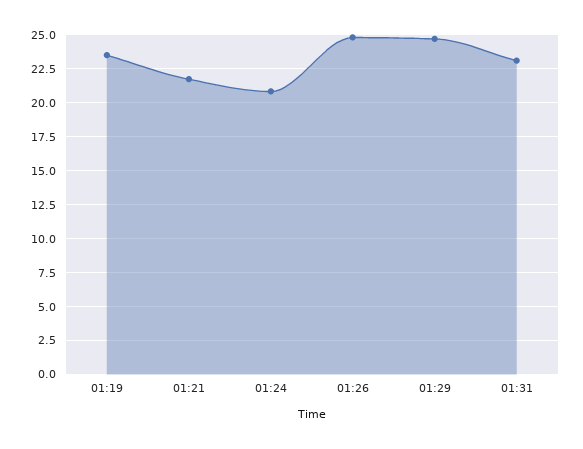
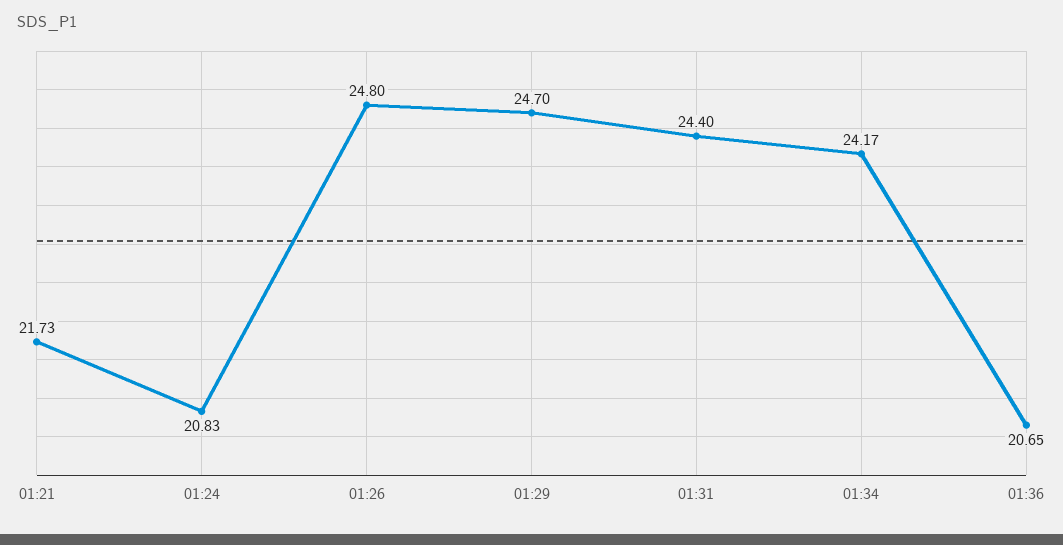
01:19: 23.5 -> none
01:31: 23 -> 24.4
01:34: none -> 24.17
01:36: none -> 20.65

